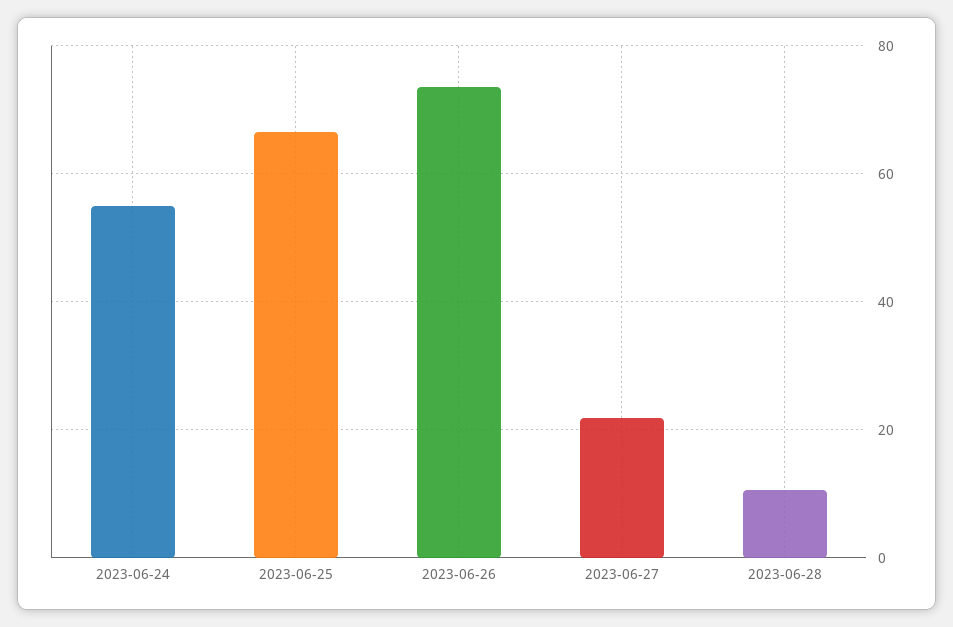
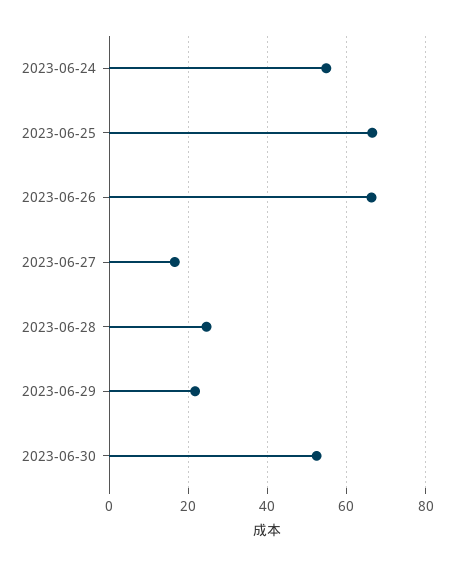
2023-06-26: 74 -> 66
2023-06-27: 22 -> 16
2023-06-28: 10 -> 24
2023-06-29: none -> 22
2023-06-30: none -> 52

